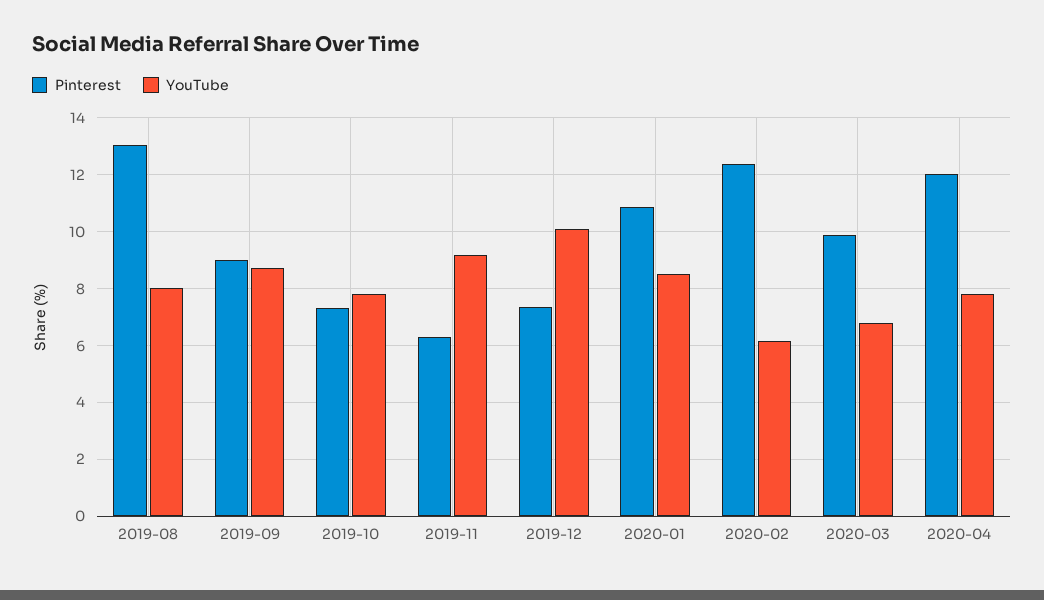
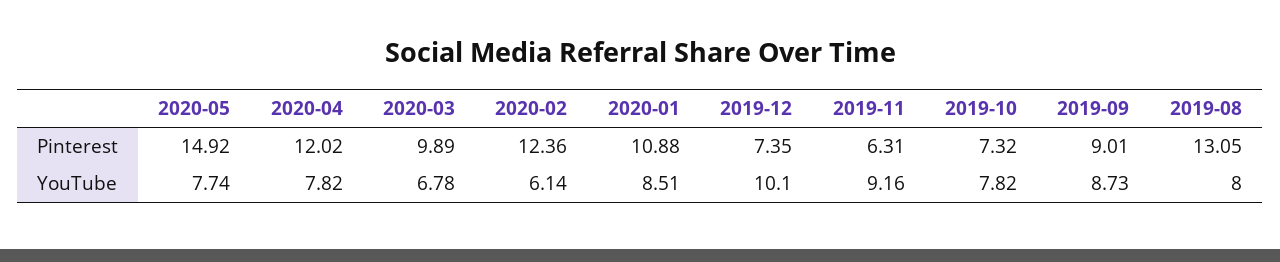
Pinterest, 2020-05: none -> 14.92
YouTube, 2020-05: none -> 7.74

